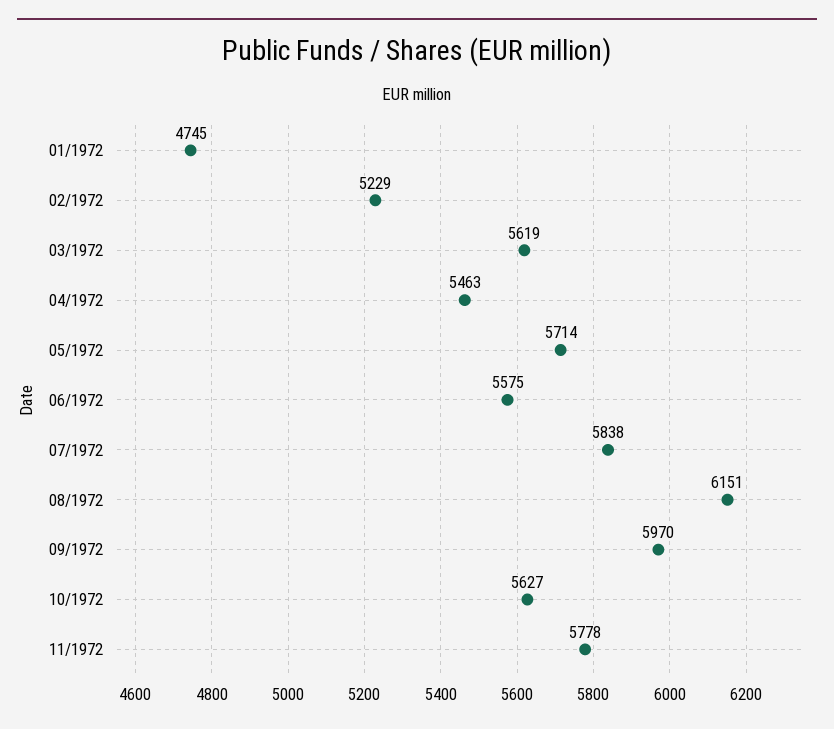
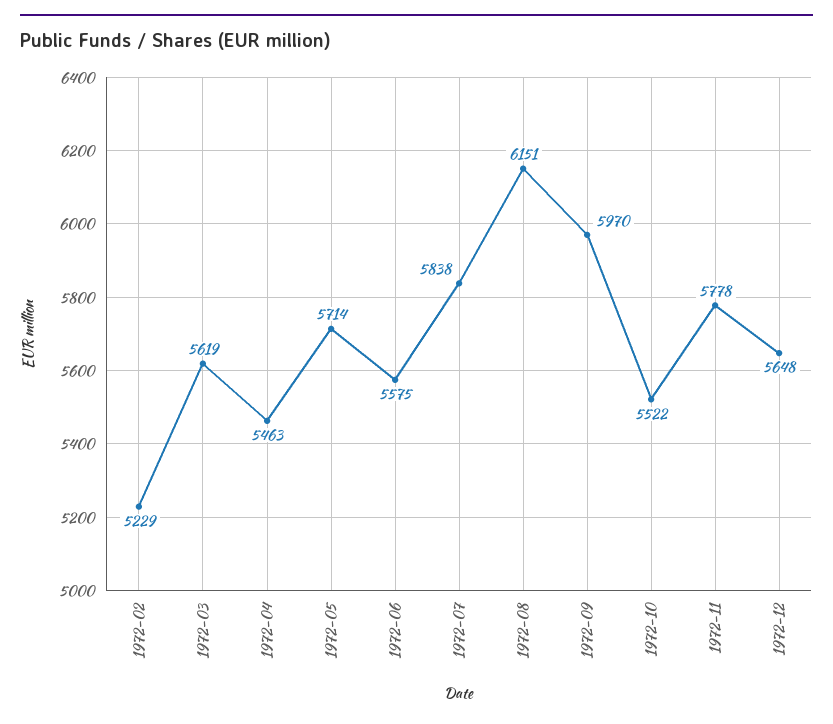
01/1972: 4745 -> none
10/1972: 5627 -> 5522
1972-12: none -> 5648

